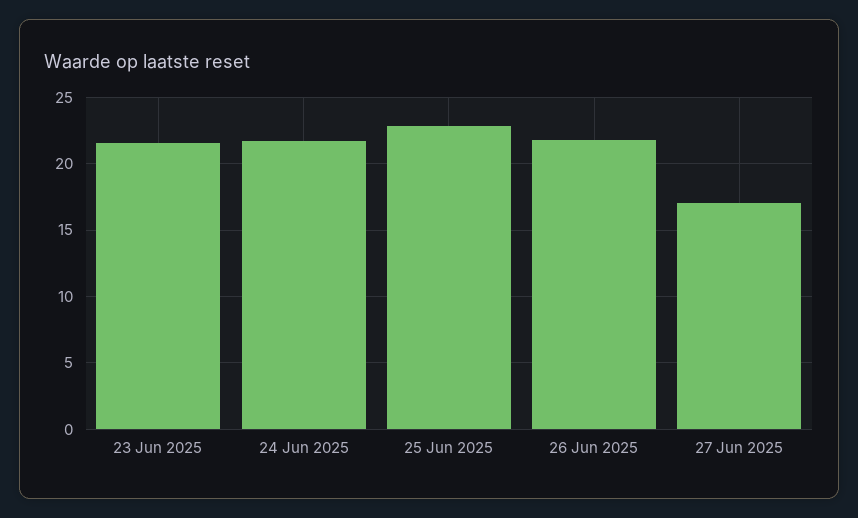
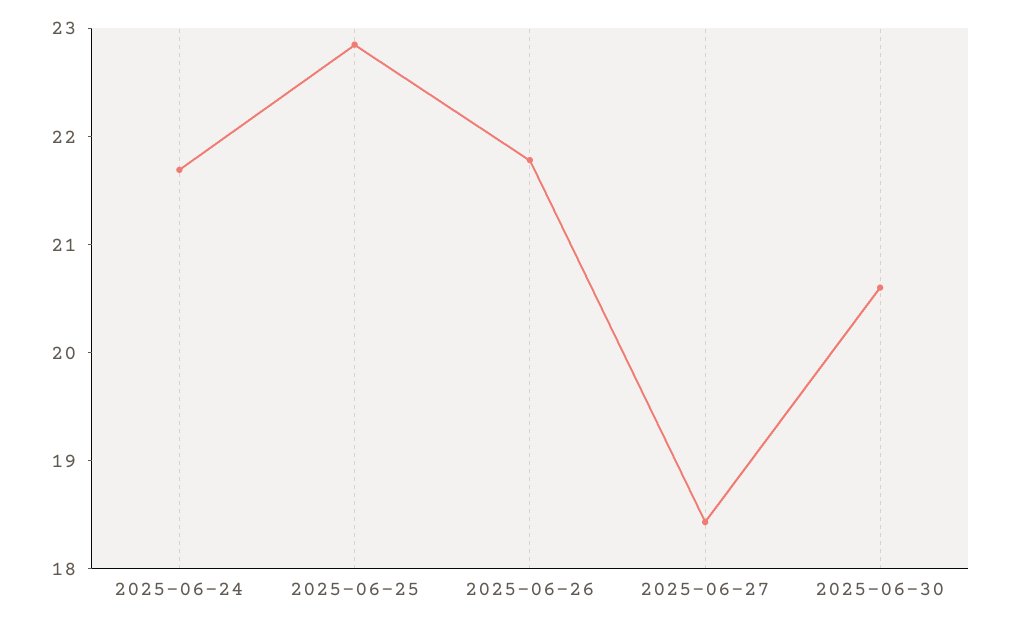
23 Jun 2025: 21.5 -> none
27 Jun 2025: 17 -> 18.4
2025-06-30: none -> 20.6

